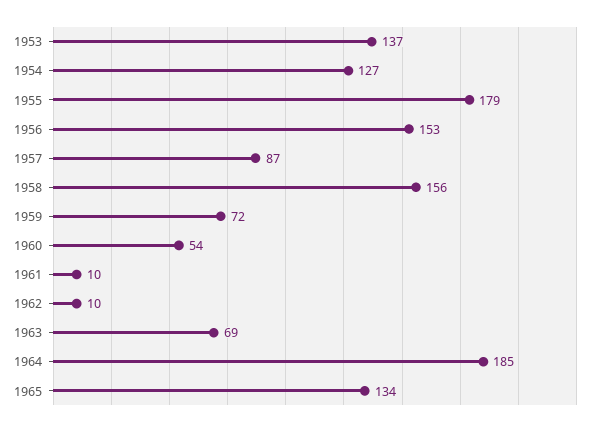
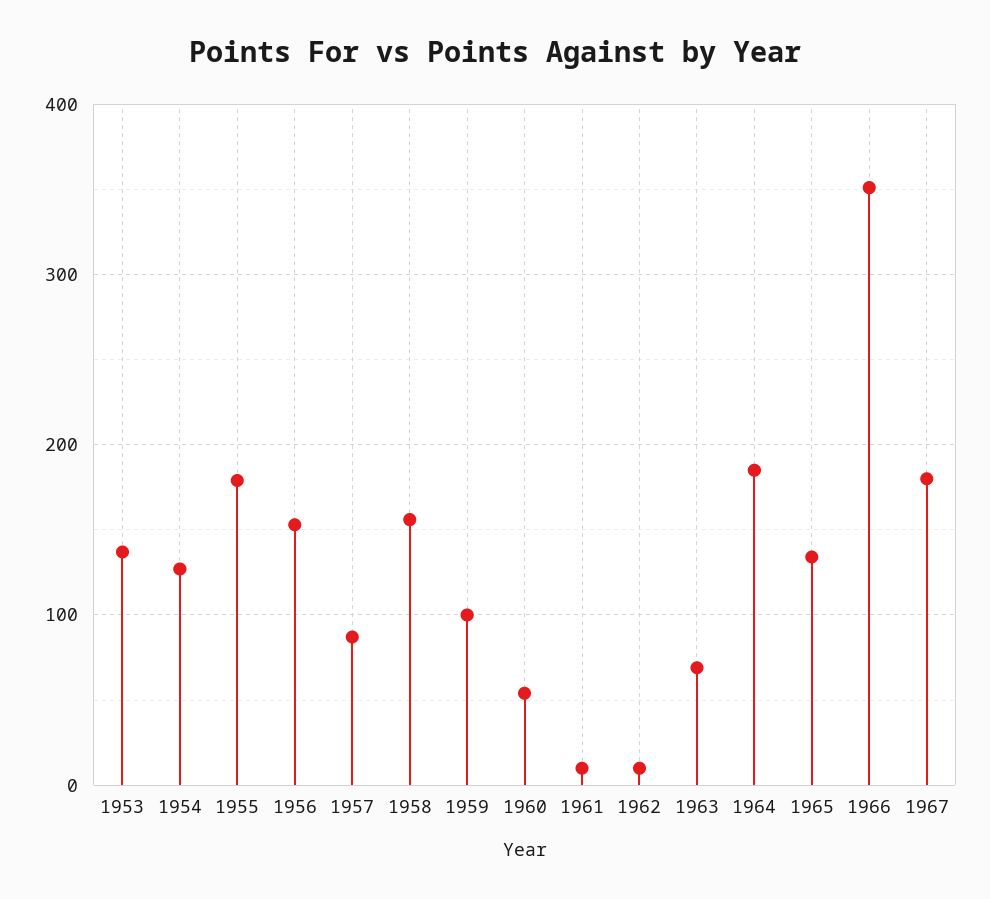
1959: 72 -> 100
1966: none -> 350
1967: none -> 180

